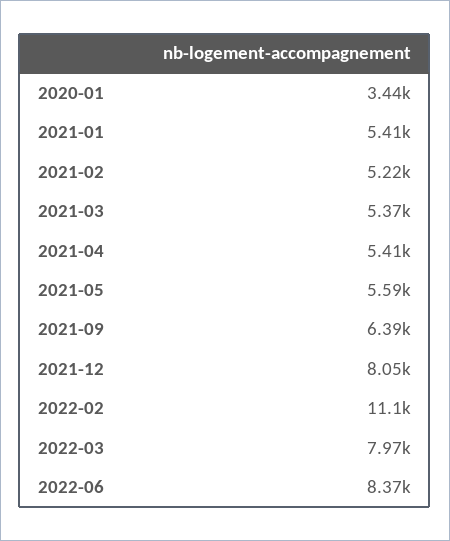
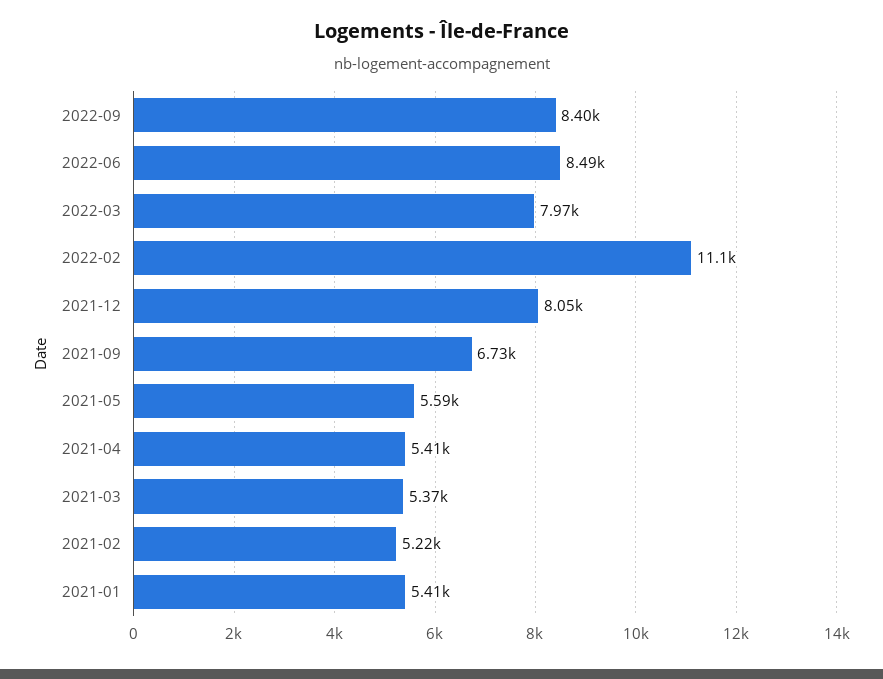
2020-01: 3440 -> none
2021-09: 6390 -> 6730
2022-06: 8370 -> 8490
2022-09: none -> 8400

